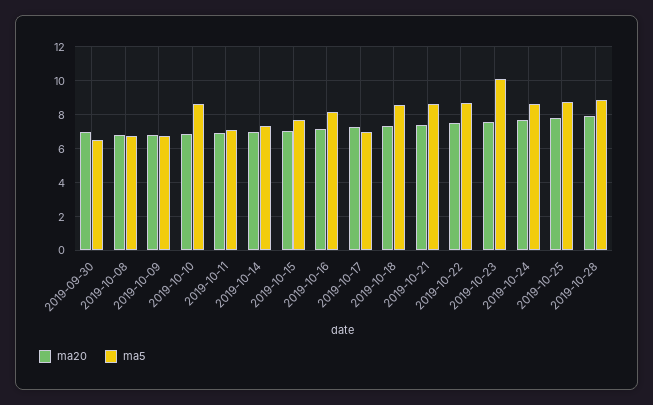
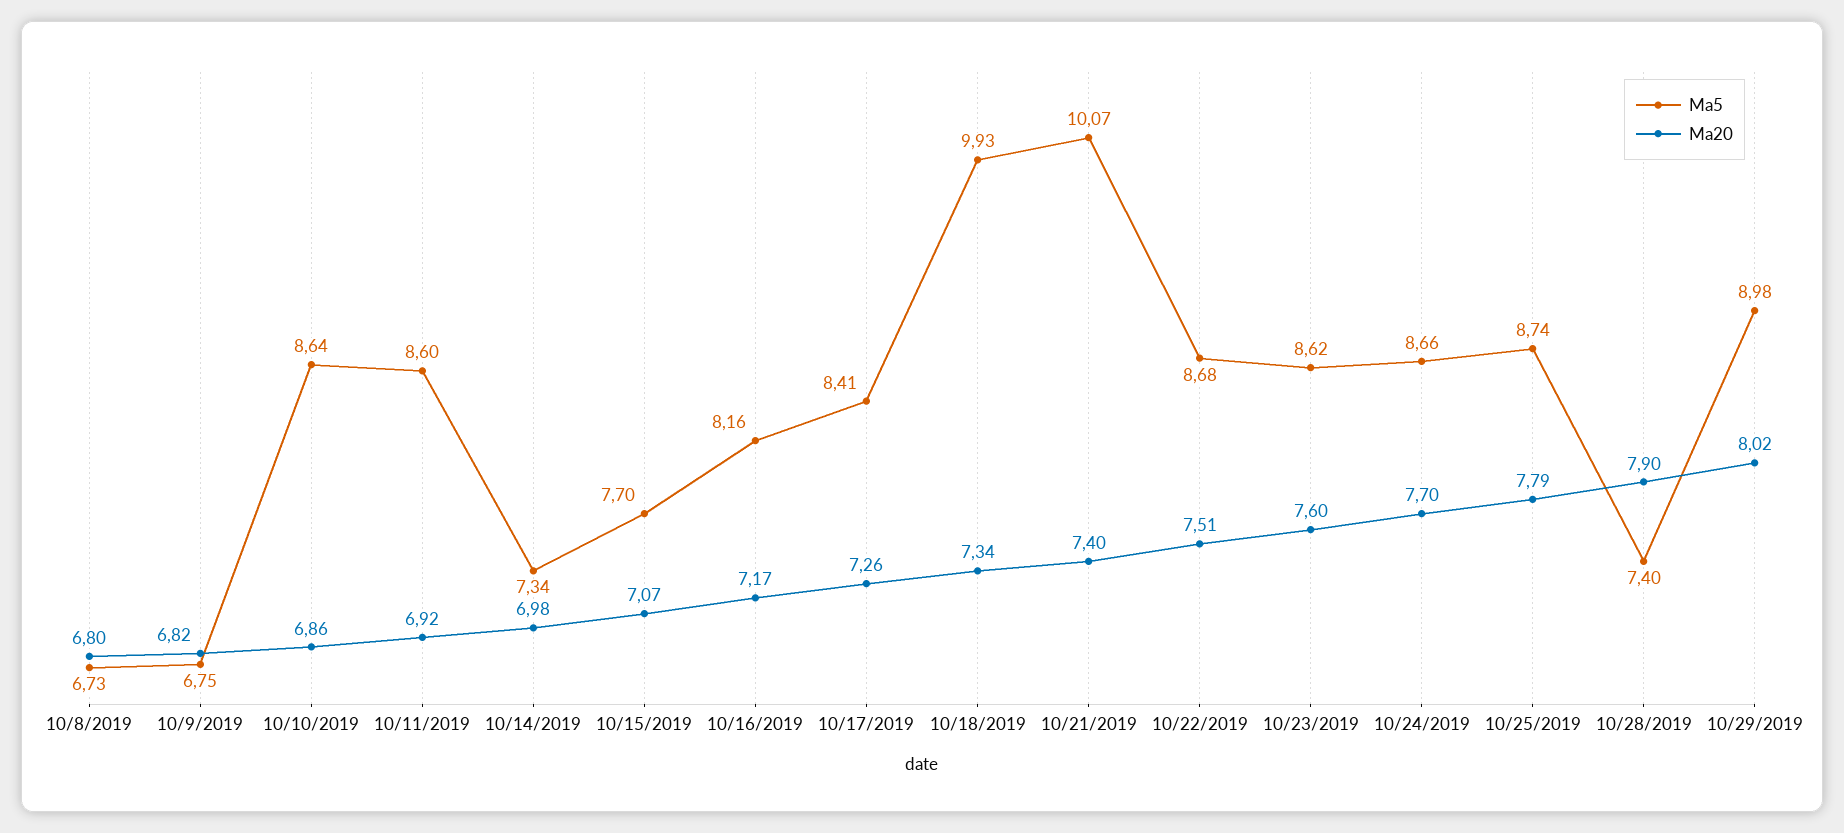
ma20, 2019-09-30: 7 -> none
ma5, 2019-09-30: 6.5 -> none
ma5, 2019-10-11: 7 -> 8.6
ma5, 2019-10-17: 7 -> 8.41
ma5, 2019-10-18: 8.5 -> 9.93
ma5, 2019-10-21: 8.5 -> 10.07
ma5, 2019-10-23: 10 -> 8.62
ma5, 2019-10-28: 9 -> 7.4
ma5, 10/29/2019: none -> 8.98
ma20, 10/29/2019: none -> 8.02

